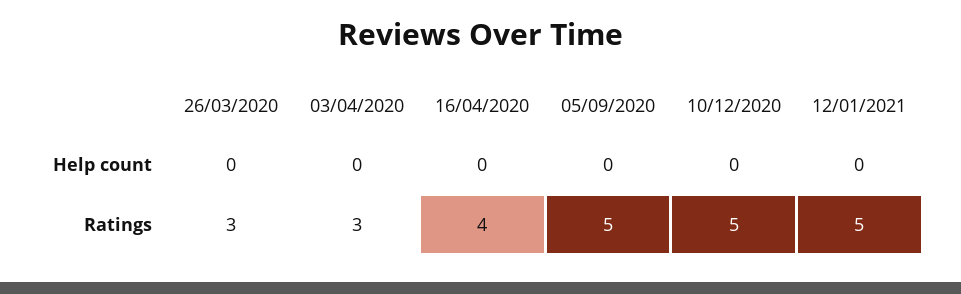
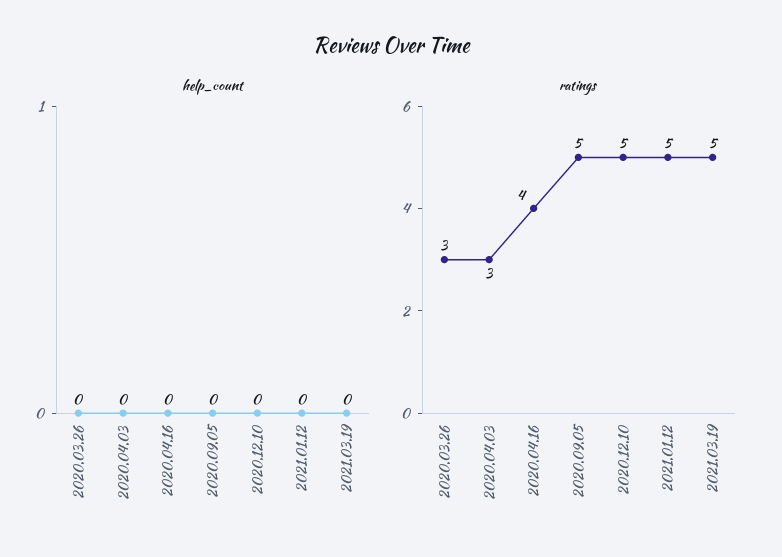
Help count, 2021.03.19: none -> 0
Ratings, 2021.03.19: none -> 5

